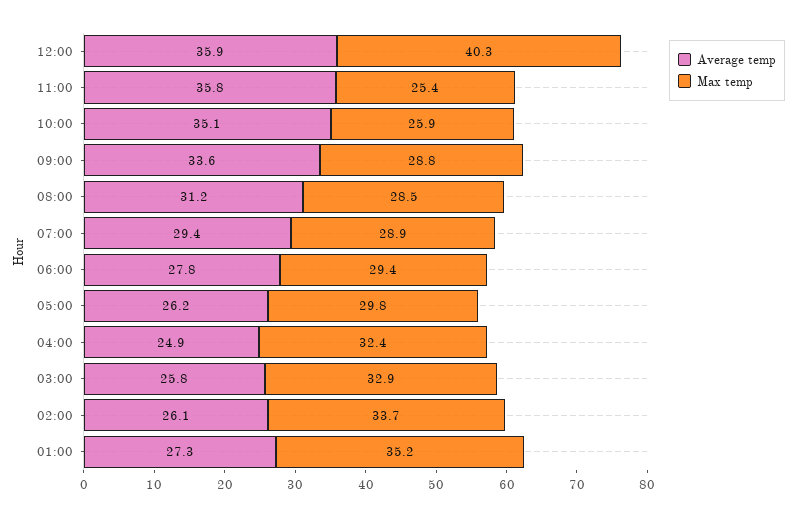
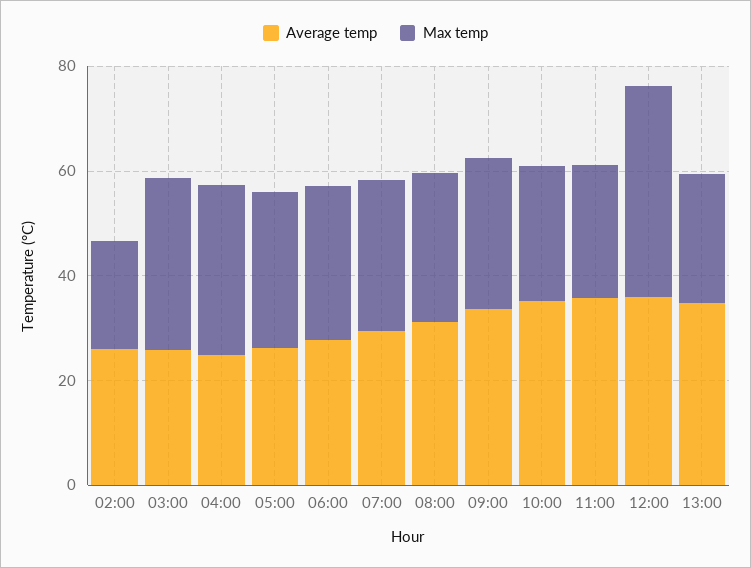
Max temp, 02:00: 33.7 -> 20
Average temp, 01:00: 27.3 -> none
Max temp, 01:00: 35.2 -> none
Average temp, 13:00: none -> 35
Max temp, 13:00: none -> 25

